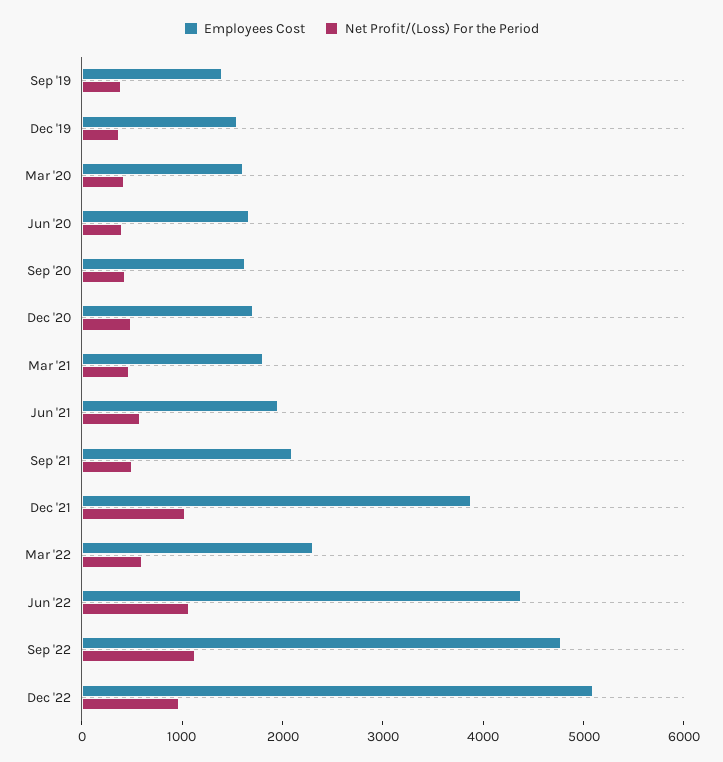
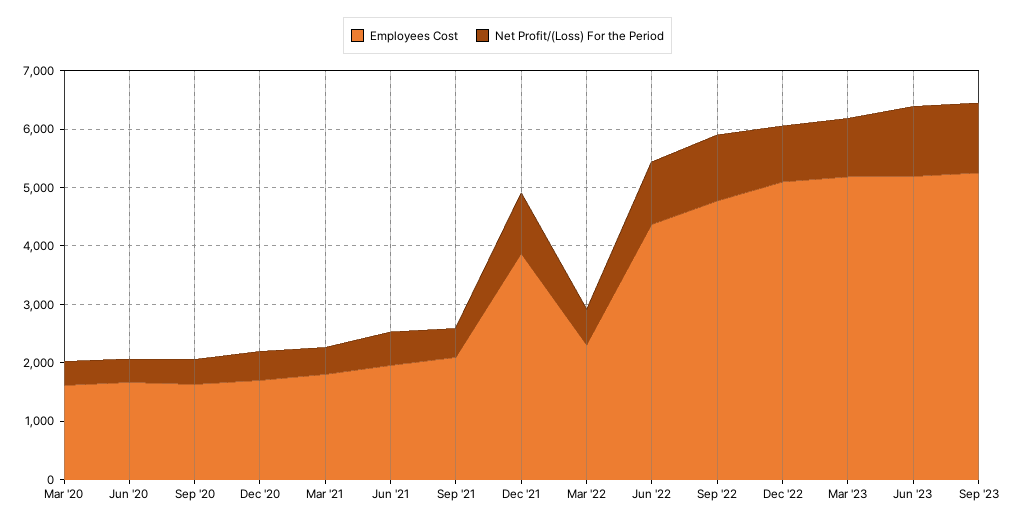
Employees Cost, Sep '19: 1400 -> none
Net Profit/(Loss) For the Period, Sep '19: 400 -> none
Employees Cost, Dec '19: 1600 -> none
Net Profit/(Loss) For the Period, Dec '19: 400 -> none
Employees Cost, Mar '23: none -> 5200
Net Profit/(Loss) For the Period, Mar '23: none -> 1000
Employees Cost, Jun '23: none -> 5200
Net Profit/(Loss) For the Period, Jun '23: none -> 1200
Employees Cost, Sep '23: none -> 5200
Net Profit/(Loss) For the Period, Sep '23: none -> 1200

